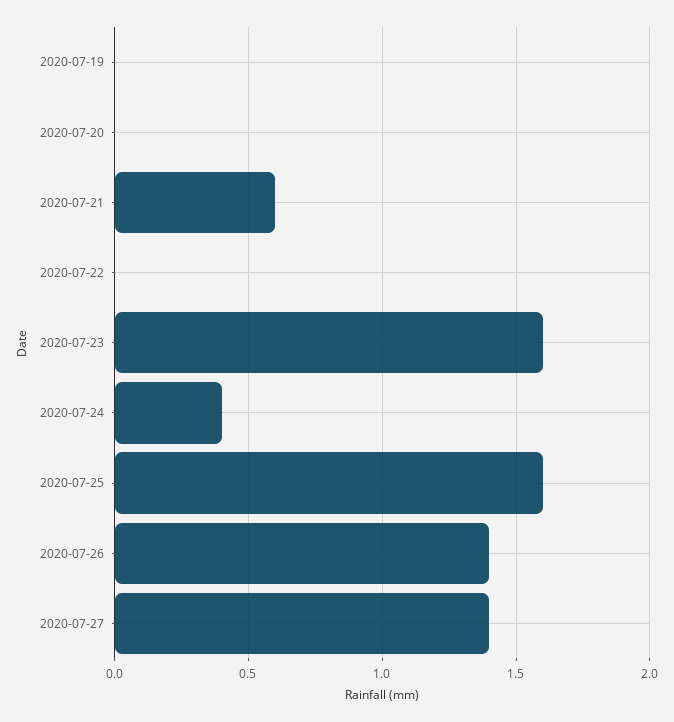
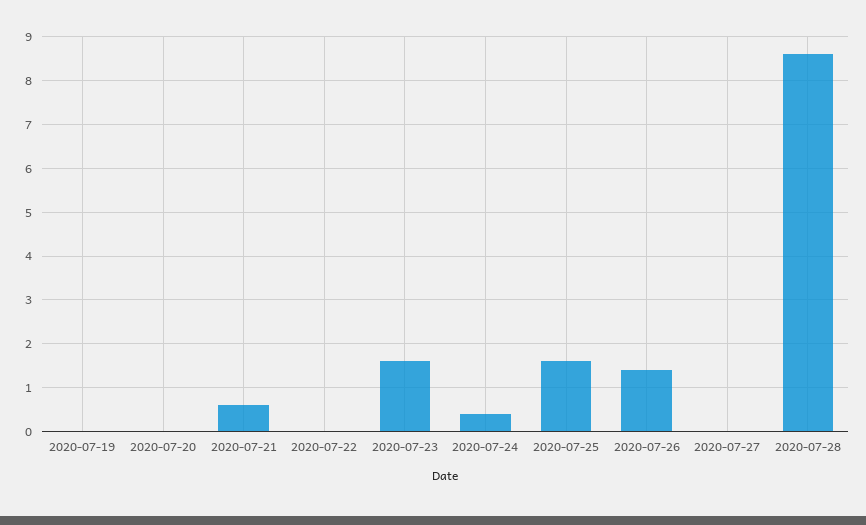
2020-07-27: 1.4 -> 0
2020-07-28: none -> 8.5

